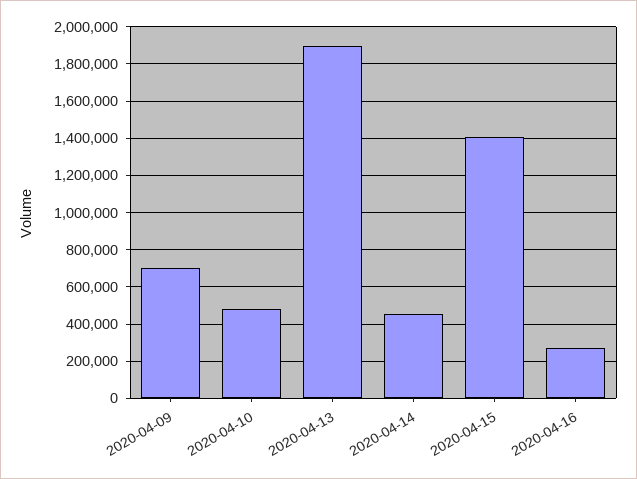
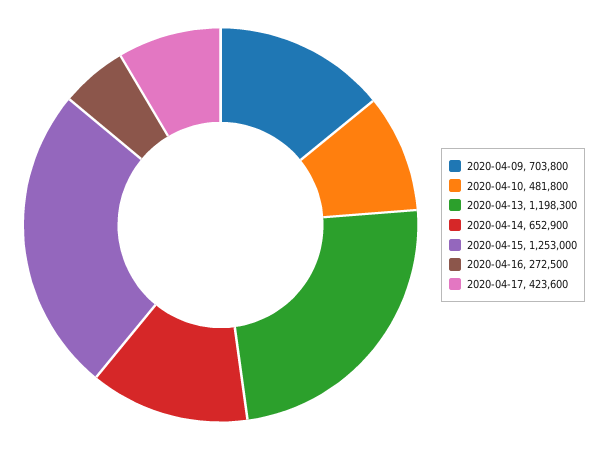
2020-04-13: 1900000 -> 1198300
2020-04-14: 450000 -> 652900
2020-04-15: 1400000 -> 1253000
2020-04-17: none -> 423600

